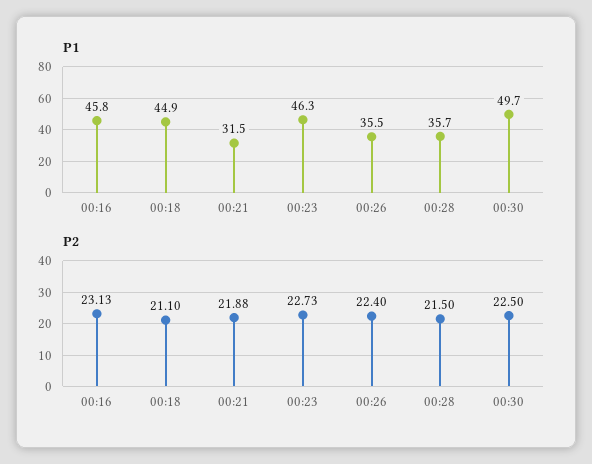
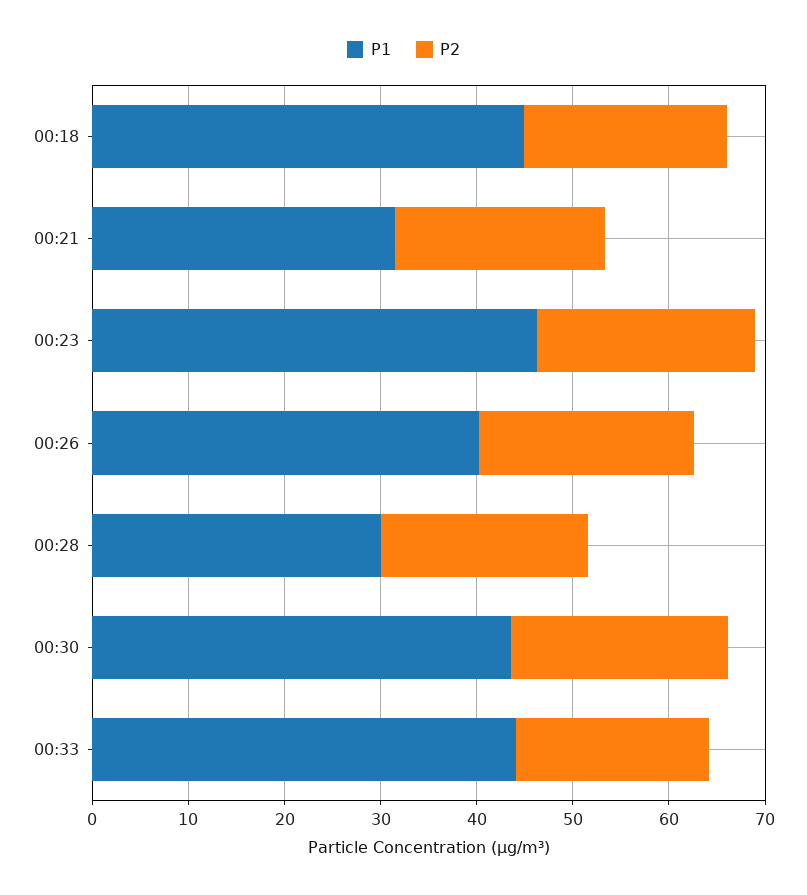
P1, 00:16: 45.8 -> none
P1, 00:26: 35.5 -> 40
P1, 00:28: 35.7 -> 30
P1, 00:30: 49.7 -> 44
P2, 00:16: 23.13 -> none
P1, 00:33: none -> 44
P2, 00:33: none -> 20

